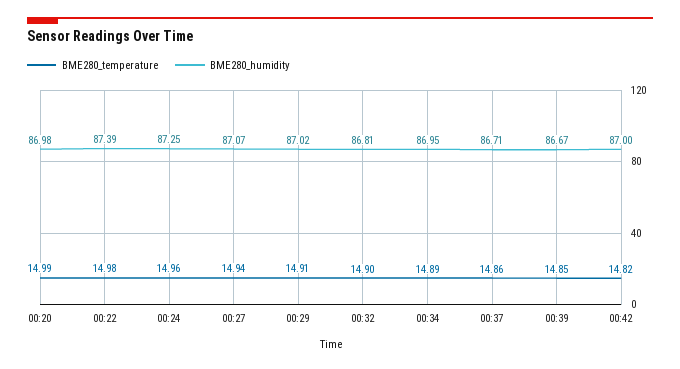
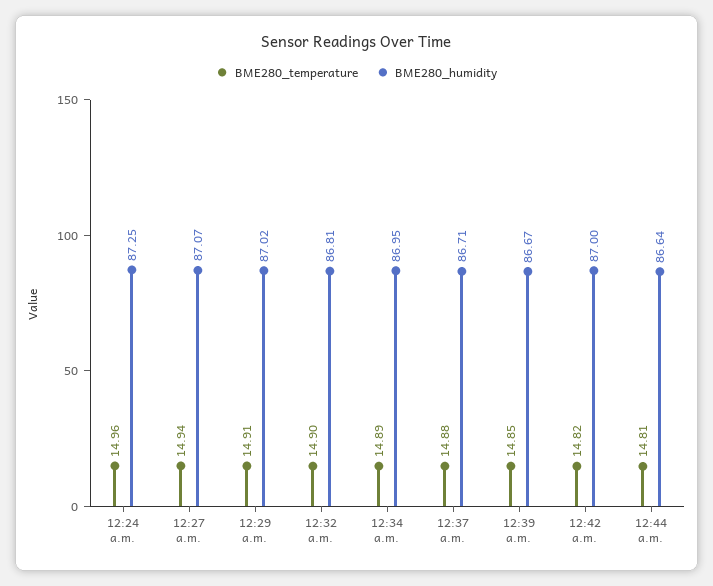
BME280_temperature, 00:20: 14.99 -> none
BME280_humidity, 00:20: 86.98 -> none
BME280_temperature, 00:22: 14.98 -> none
BME280_humidity, 00:22: 87.39 -> none
BME280_temperature, 00:37: 14.86 -> 14.88
BME280_temperature, 12:44 a.m.: none -> 14.81
BME280_humidity, 12:44 a.m.: none -> 86.64

